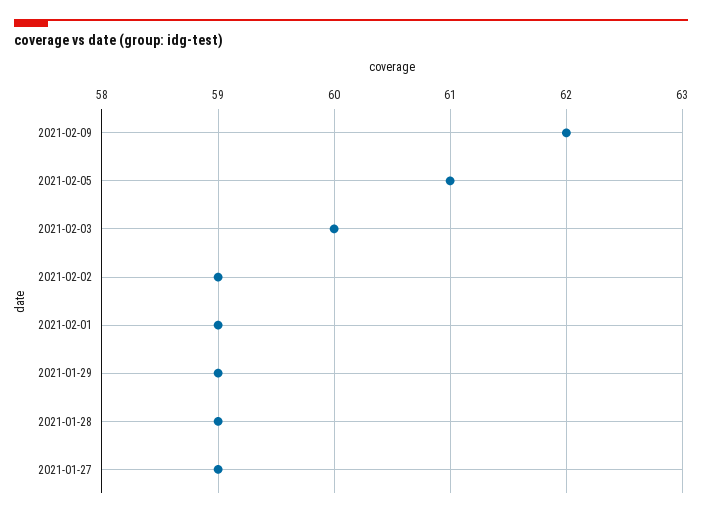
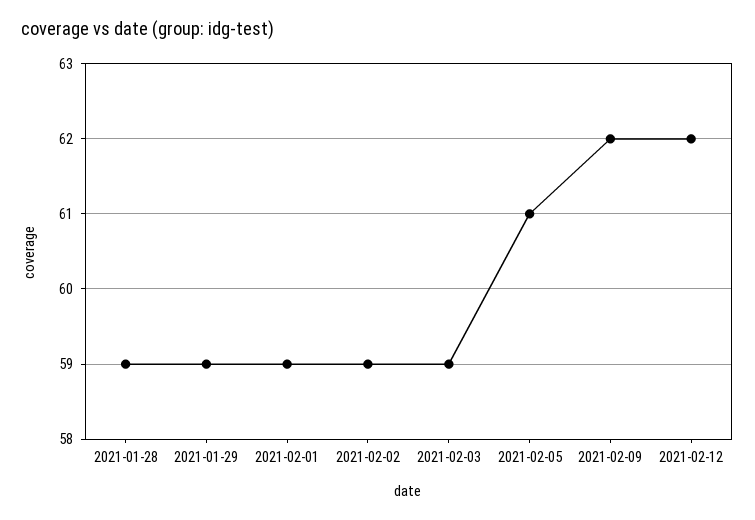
2021-02-03: 60 -> 59
2021-01-27: 59 -> none
2021-02-12: none -> 62

